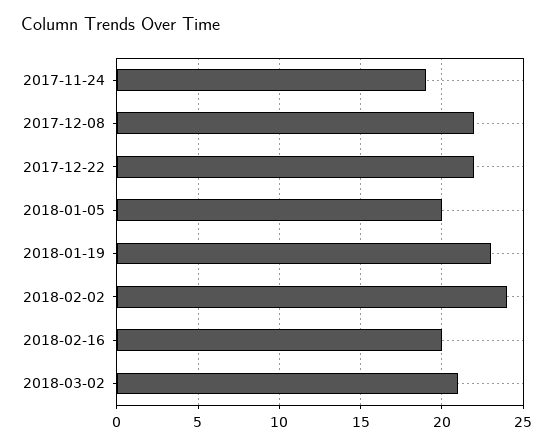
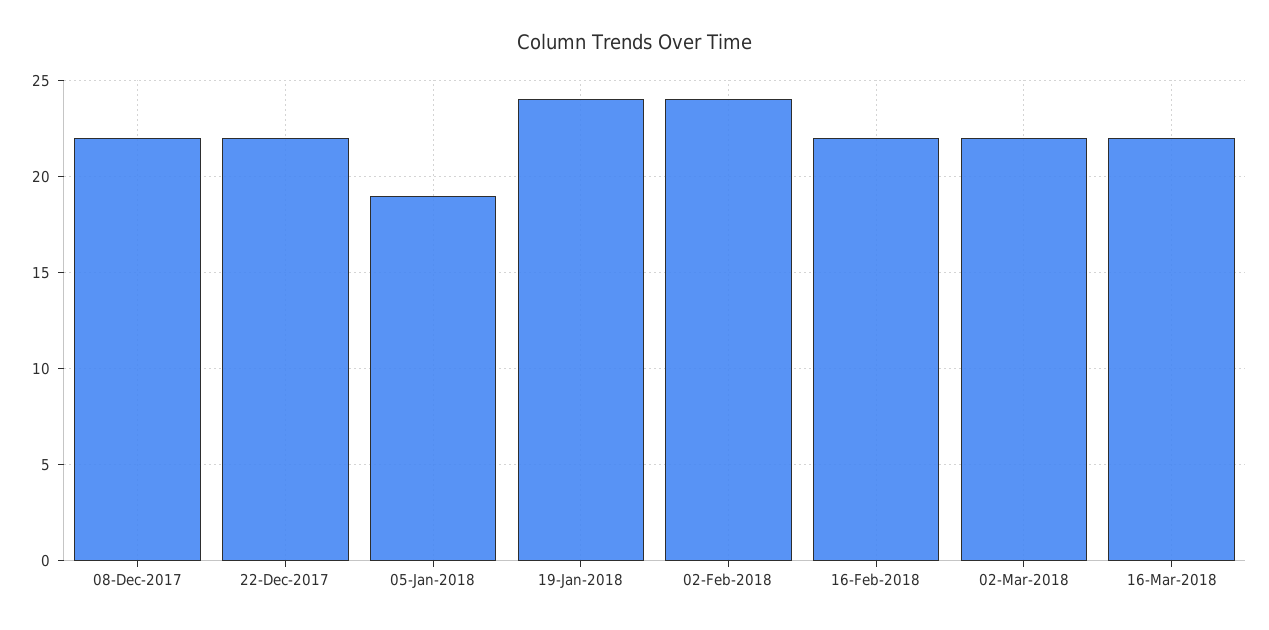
2017-11-24: 19 -> none
2018-01-05: 20 -> 19
2018-01-19: 23 -> 24
2018-02-16: 20 -> 22
2018-03-02: 21 -> 22
16-Mar-2018: none -> 22

